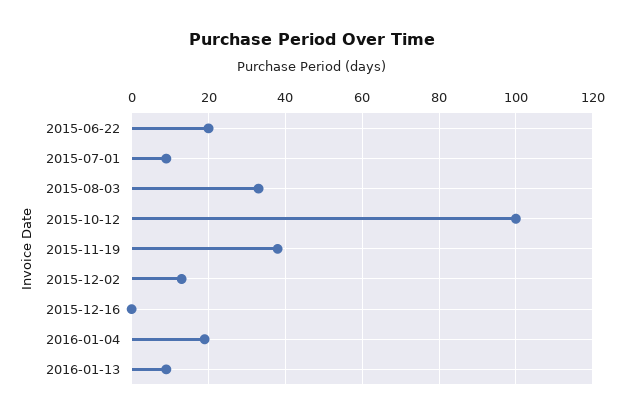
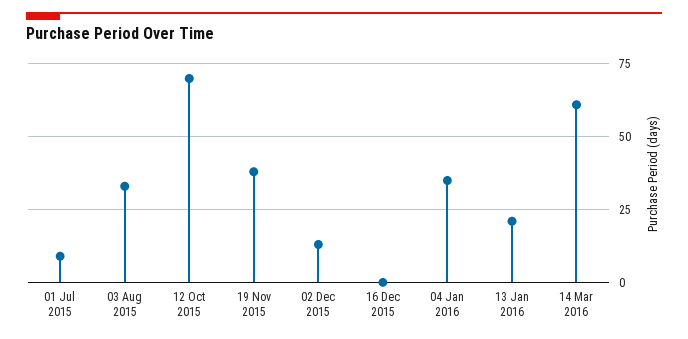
2015-06-22: 20 -> none
2015-10-12: 100 -> 70
2016-01-04: 20 -> 35
2016-01-13: 10 -> 20
14 Mar 2016: none -> 60

